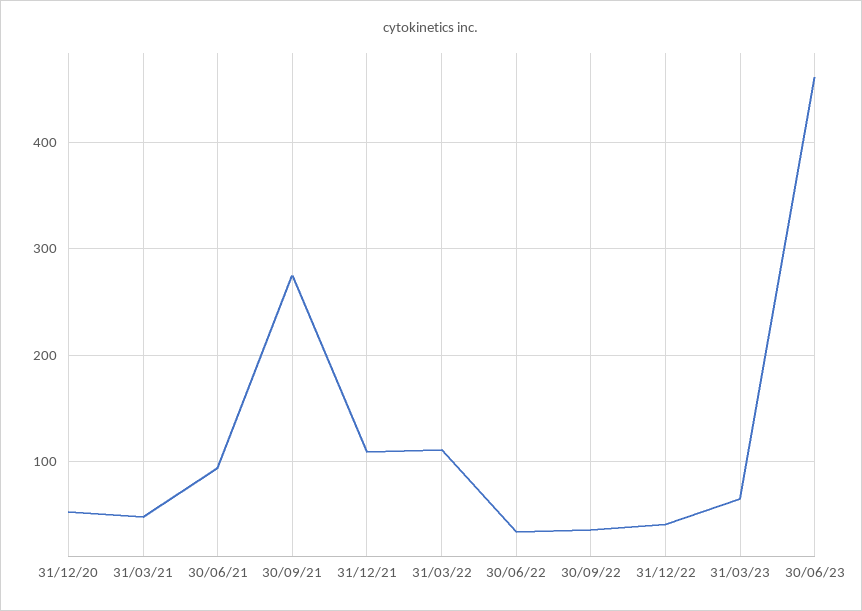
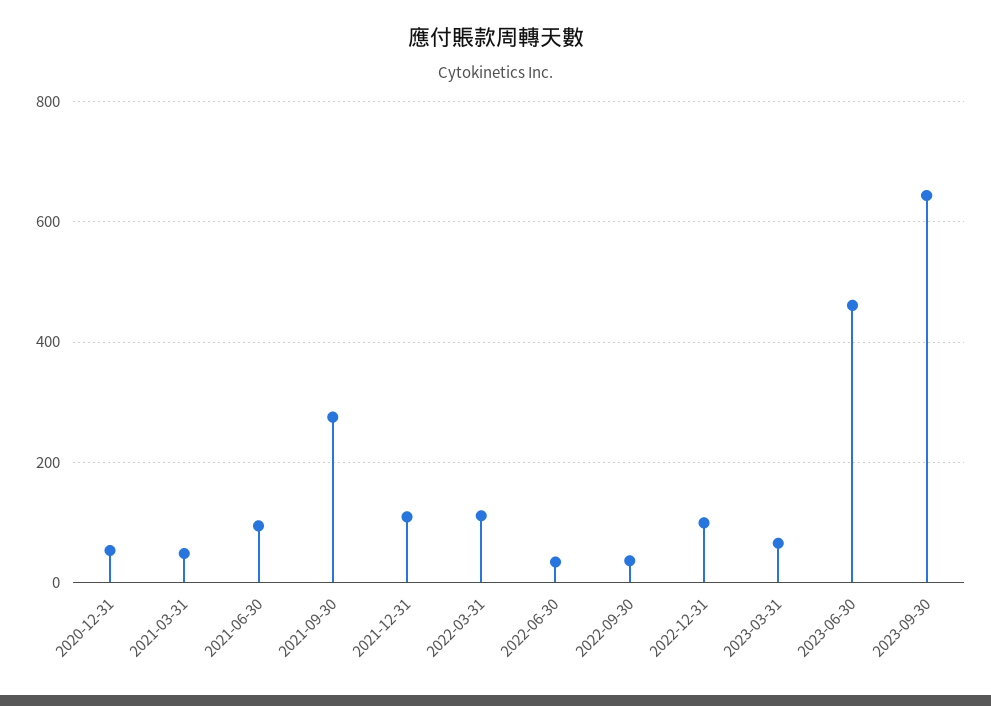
31/12/22: 40 -> 100
2023-09-30: none -> 640

